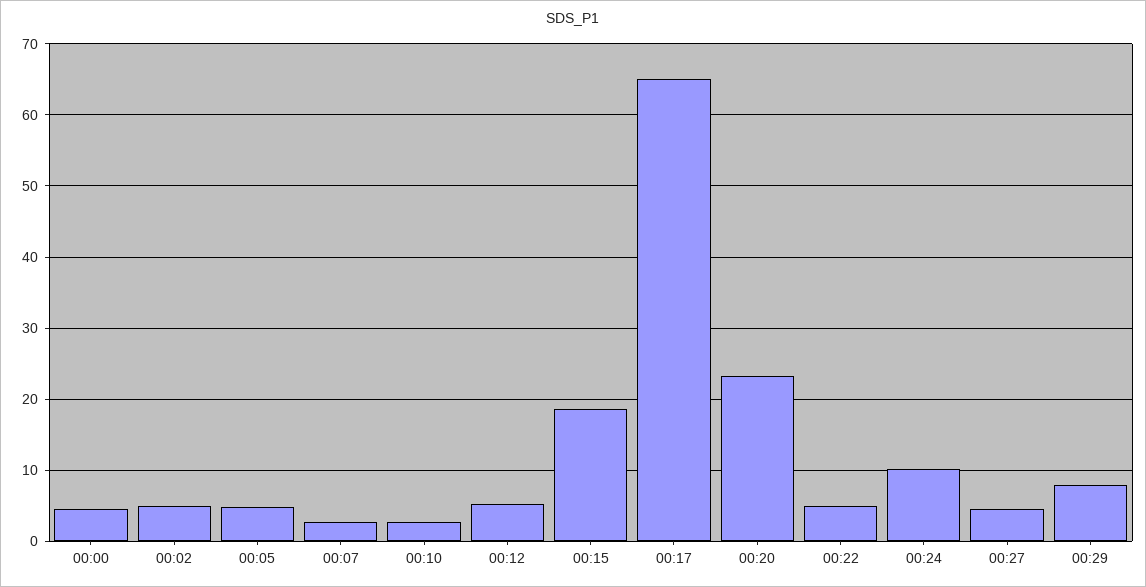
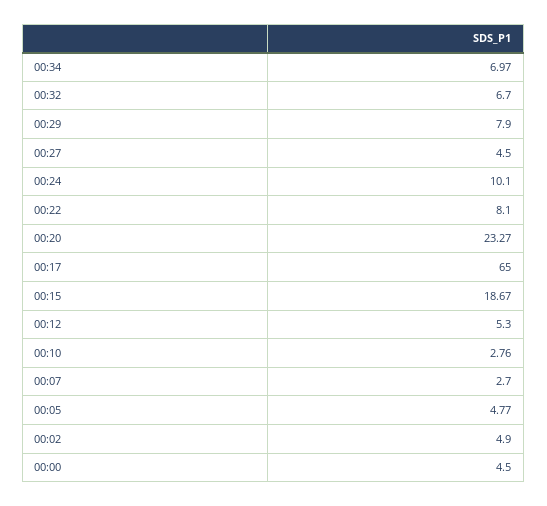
00:22: 5 -> 8.1
00:34: none -> 6.97
00:32: none -> 6.7

